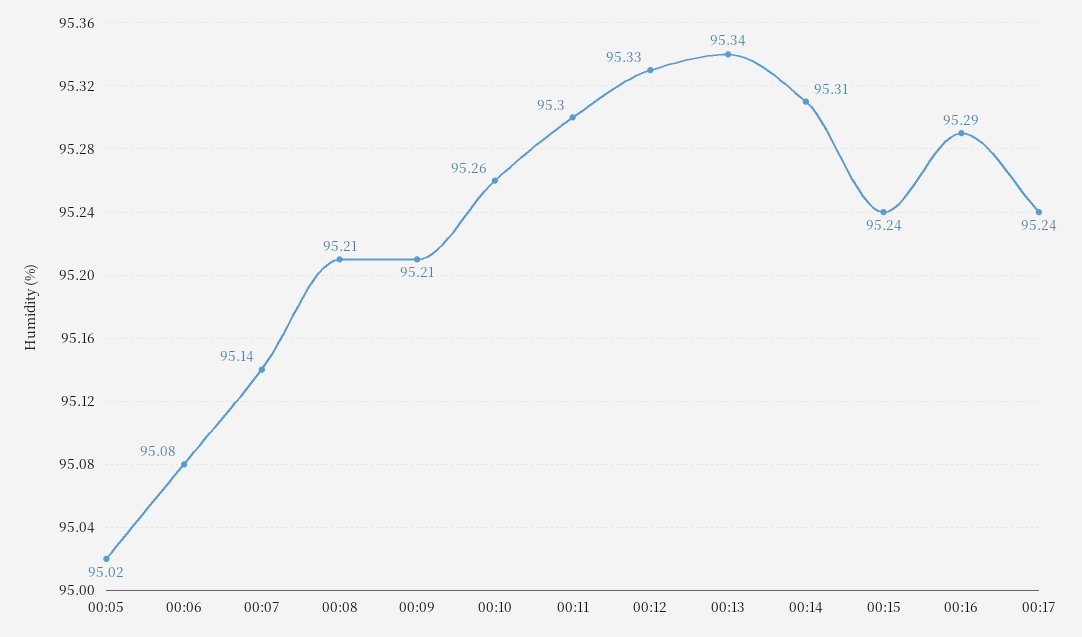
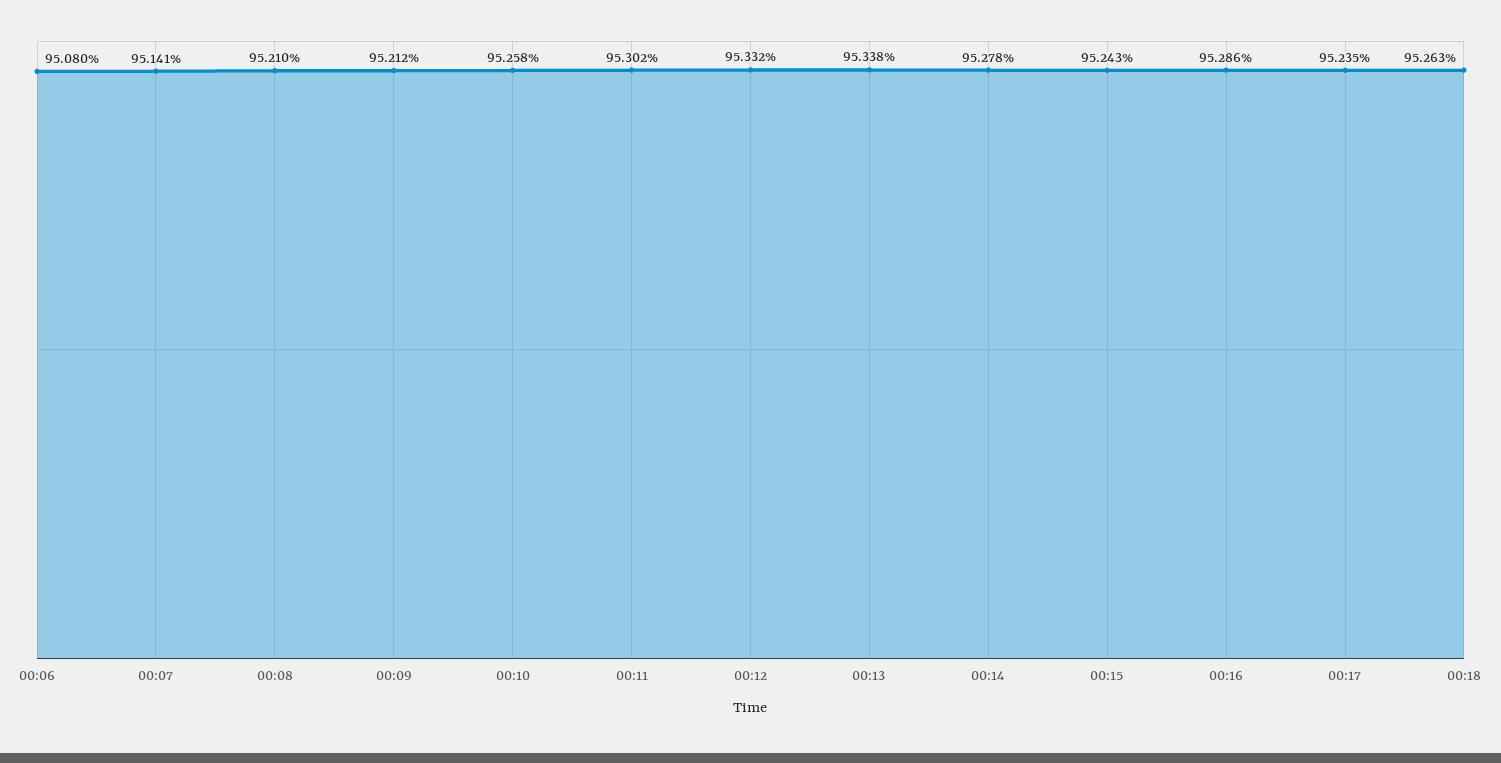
00:05: 95.02 -> none
00:14: 95.31 -> 95.278
00:18: none -> 95.263

